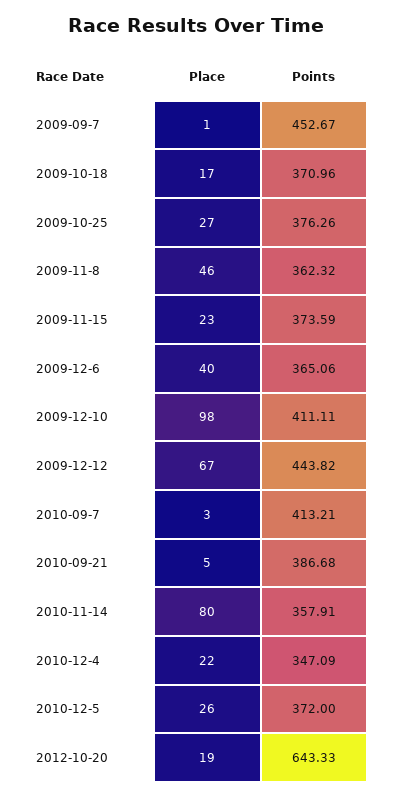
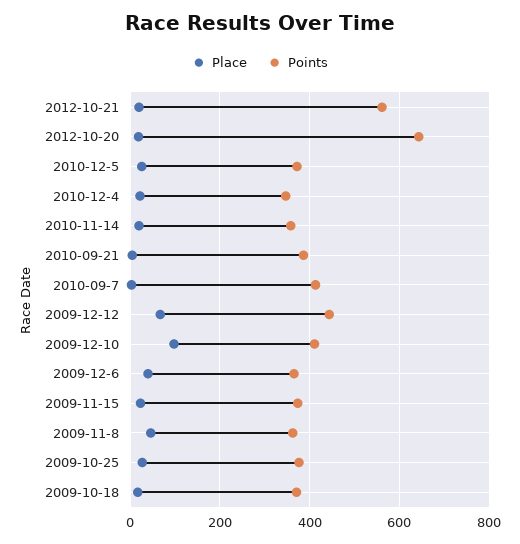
Place, 2009-09-7: 1 -> none
Points, 2009-09-7: 452.67 -> none
Place, 2010-11-14: 80 -> 20
Place, 2012-10-21: none -> 20
Points, 2012-10-21: none -> 560

